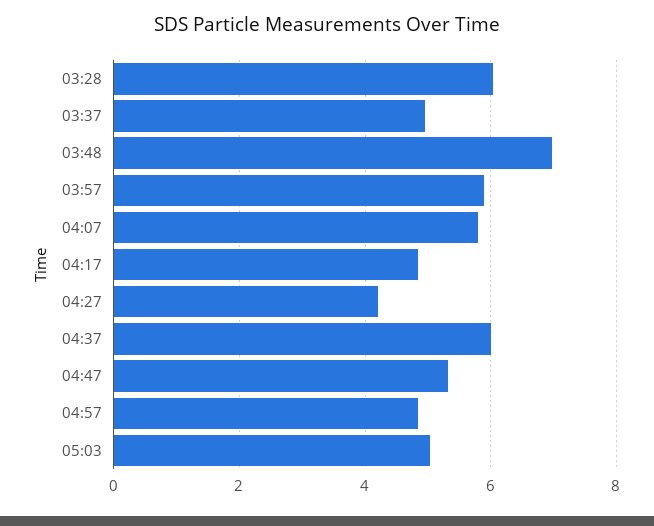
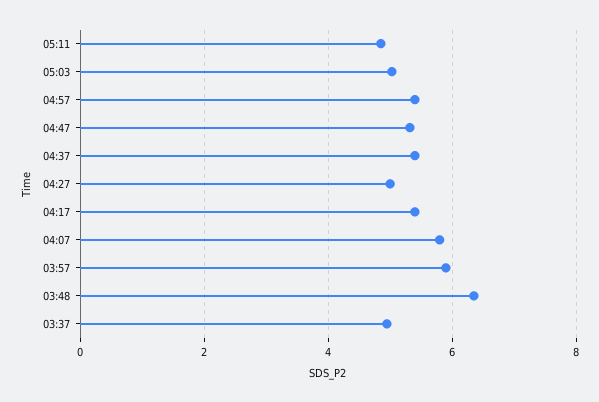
03:28: 6 -> none
03:48: 7 -> 6.4
04:17: 4.8 -> 5.4
04:27: 4.2 -> 5
04:37: 6 -> 5.4
04:57: 4.8 -> 5.4
05:11: none -> 4.8

